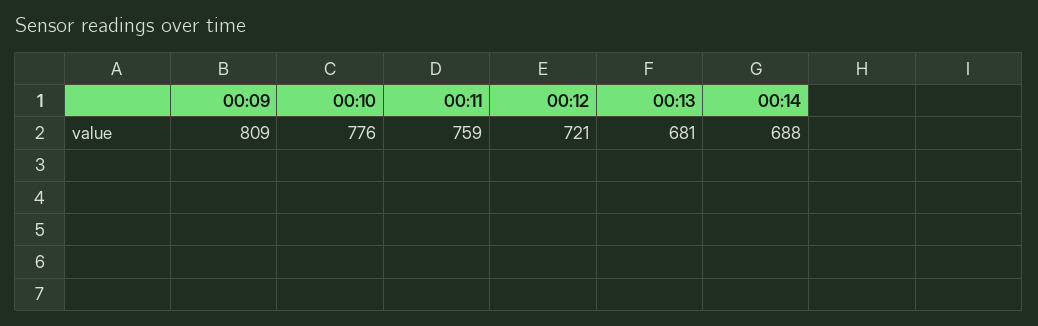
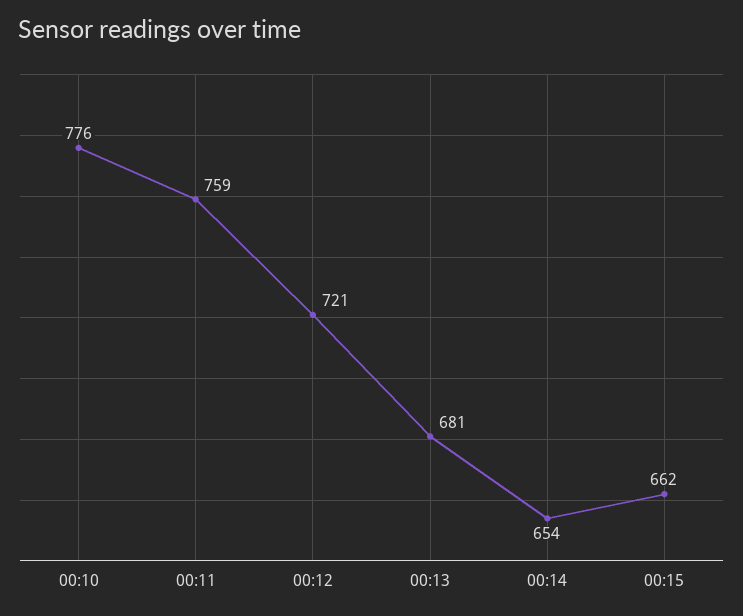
00:09: 809 -> none
00:14: 688 -> 654
00:15: none -> 662

